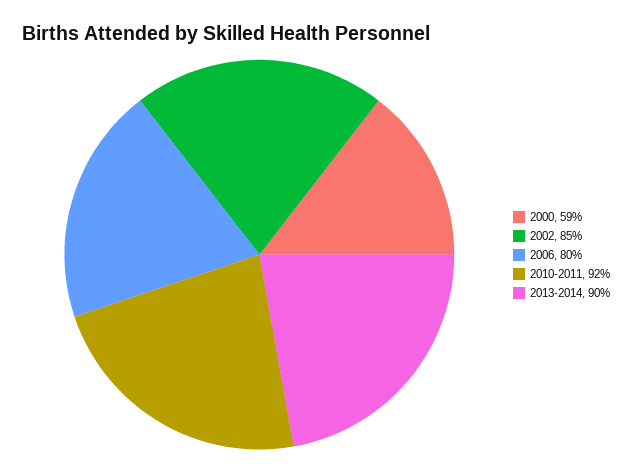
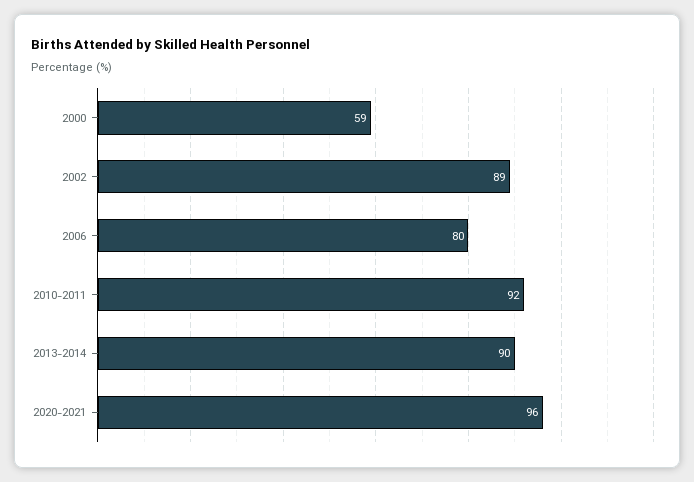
2002: 85 -> 89
2020-2021: none -> 96

